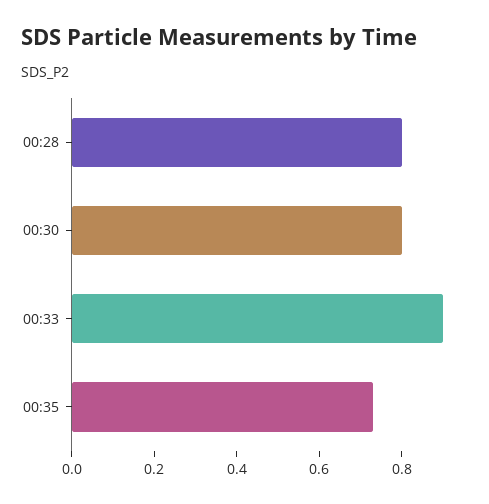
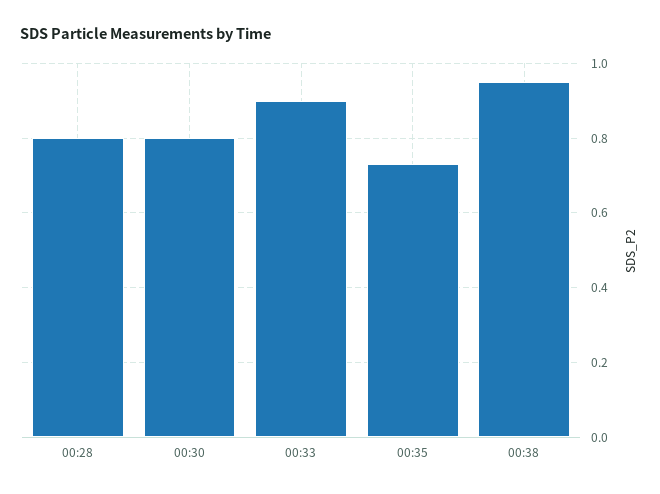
00:38: none -> 0.95

